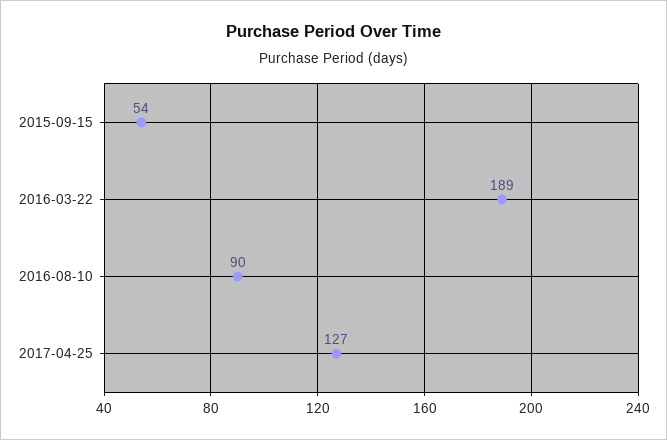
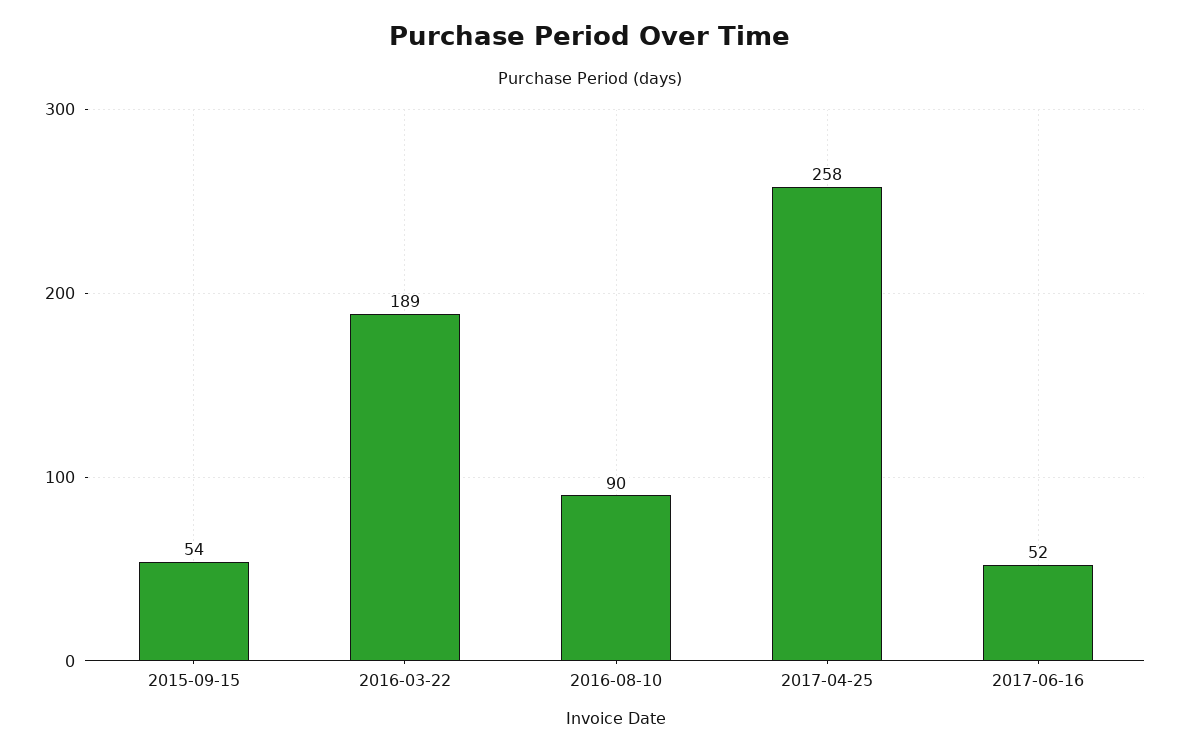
2017-04-25: 127 -> 258
2017-06-16: none -> 52

